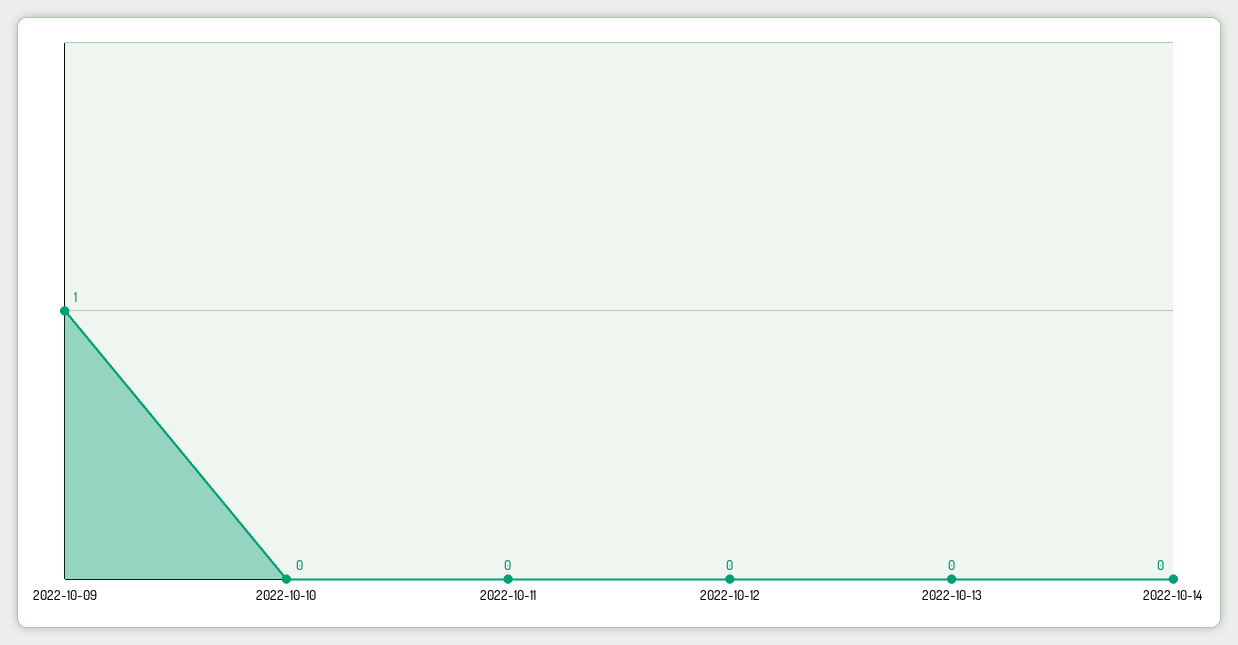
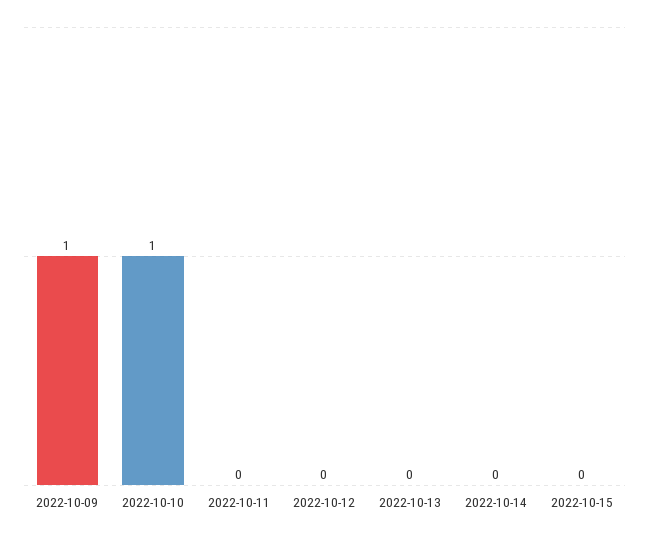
2022-10-10: 0 -> 1
2022-10-15: none -> 0

